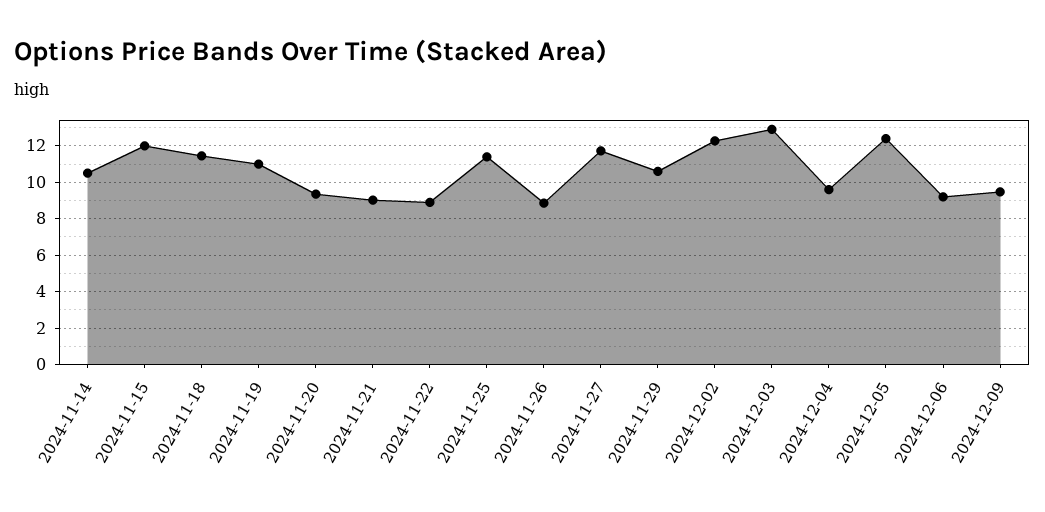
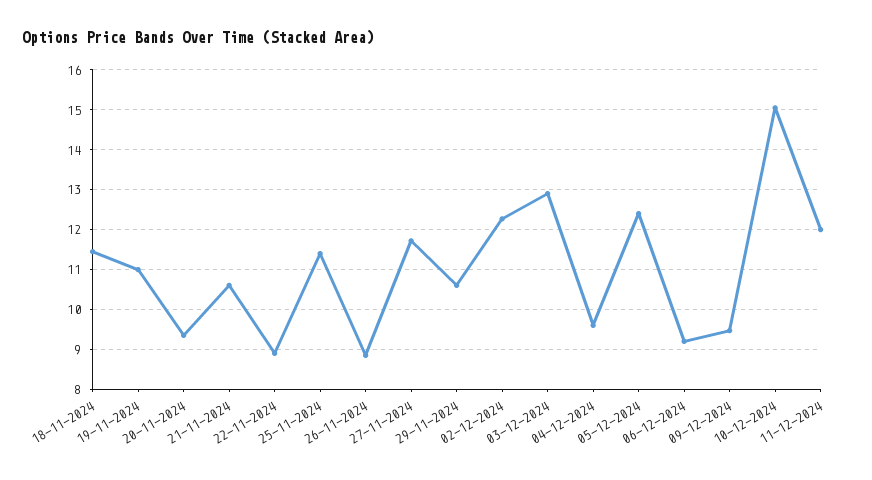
2024-11-14: 10.5 -> none
2024-11-15: 12 -> none
2024-11-21: 9 -> 10.6
10-12-2024: none -> 15
11-12-2024: none -> 12

